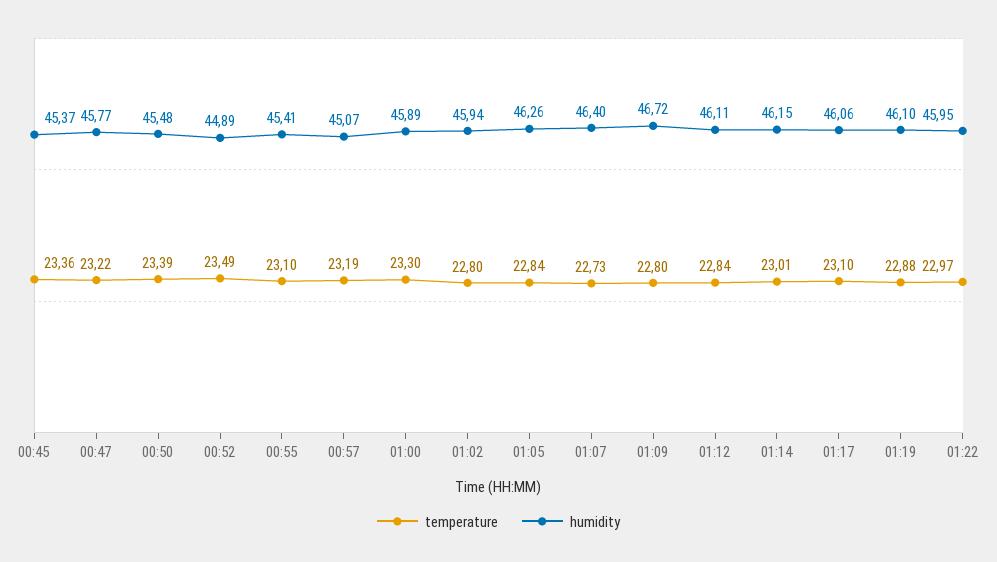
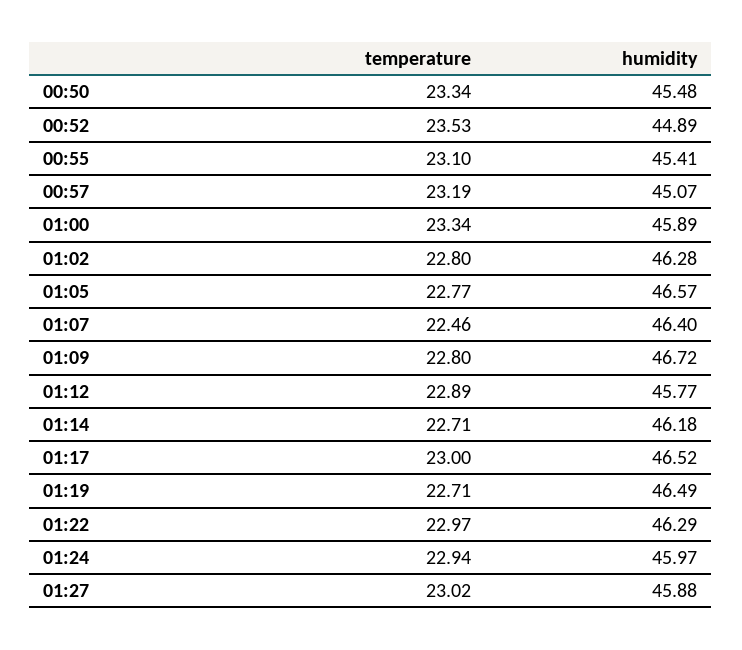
temperature, 00:45: 23.36 -> none
humidity, 00:45: 45.37 -> none
temperature, 00:47: 23.22 -> none
humidity, 00:47: 45.77 -> none
temperature, 00:50: 23.39 -> 23.34
temperature, 00:52: 23.49 -> 23.53
temperature, 01:00: 23.3 -> 23.34
humidity, 01:02: 45.94 -> 46.28
temperature, 01:05: 22.84 -> 22.77
humidity, 01:05: 46.26 -> 46.57
temperature, 01:07: 22.73 -> 22.46
temperature, 01:12: 22.84 -> 22.89
humidity, 01:12: 46.11 -> 45.77
temperature, 01:14: 23.01 -> 22.71
humidity, 01:14: 46.15 -> 46.18
temperature, 01:17: 23.1 -> 23
humidity, 01:17: 46.06 -> 46.52
temperature, 01:19: 22.88 -> 22.71
humidity, 01:19: 46.1 -> 46.49
humidity, 01:22: 45.95 -> 46.29
temperature, 01:24: none -> 22.94
humidity, 01:24: none -> 45.97
temperature, 01:27: none -> 23.02
humidity, 01:27: none -> 45.88

